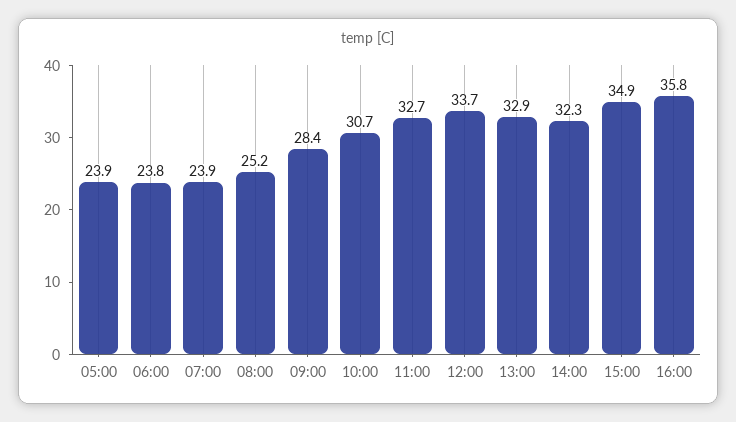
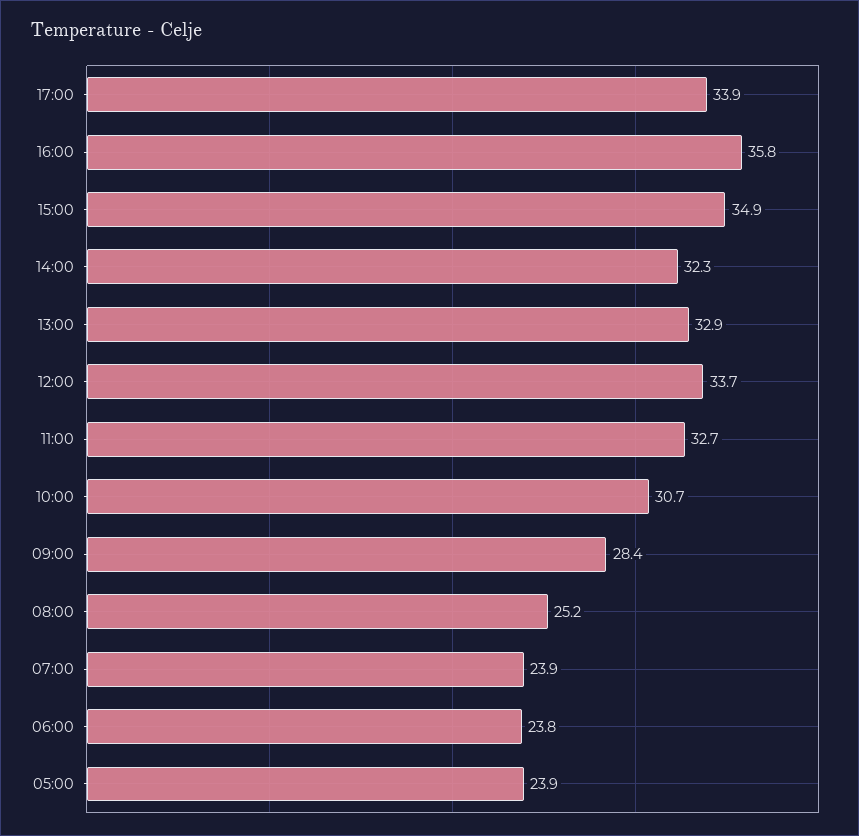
17:00: none -> 33.9

